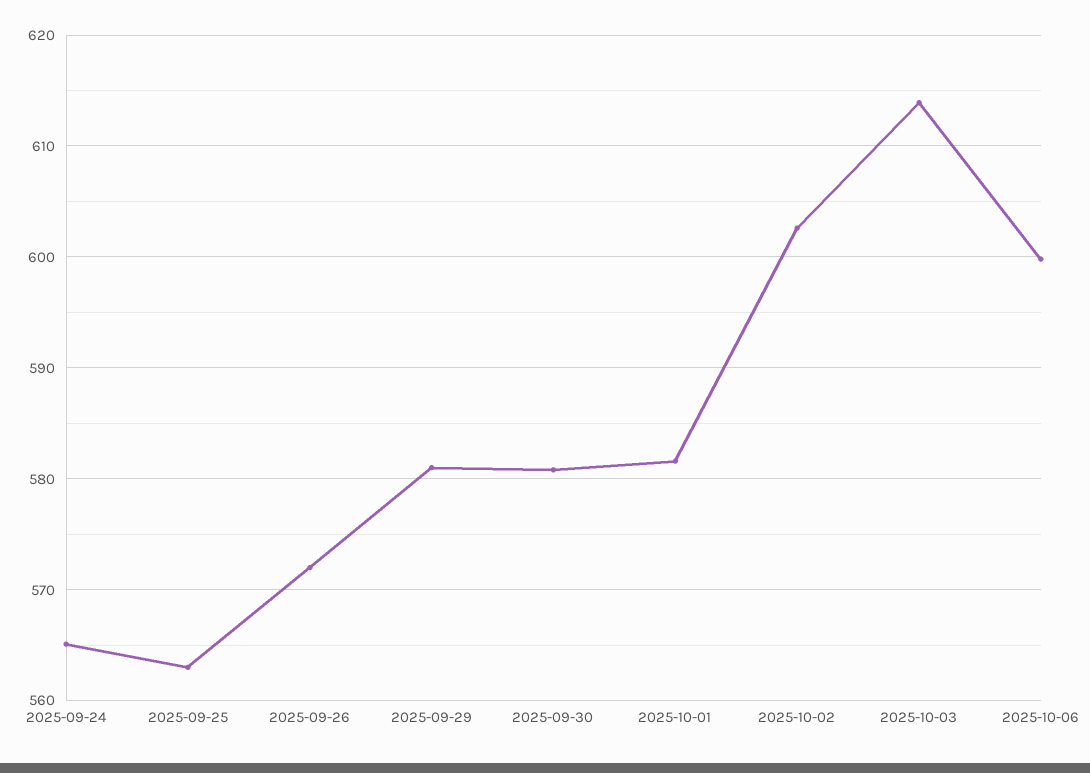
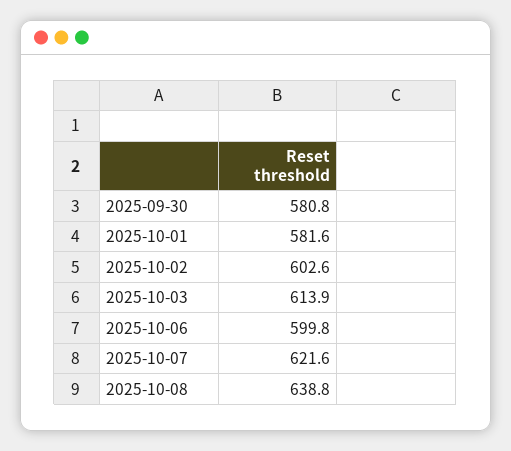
2025-09-24: 565 -> none
2025-09-25: 563 -> none
2025-09-26: 572 -> none
2025-09-29: 581 -> none
2025-10-07: none -> 621.6
2025-10-08: none -> 638.8

